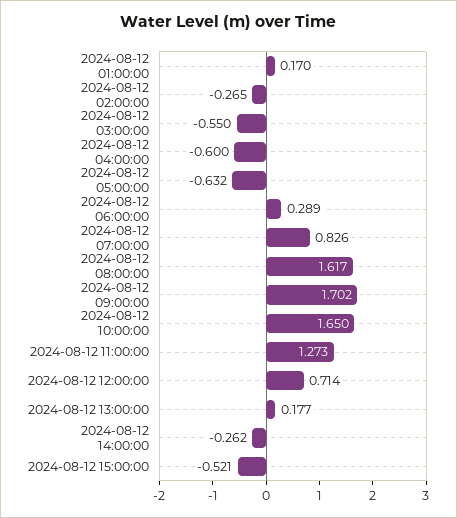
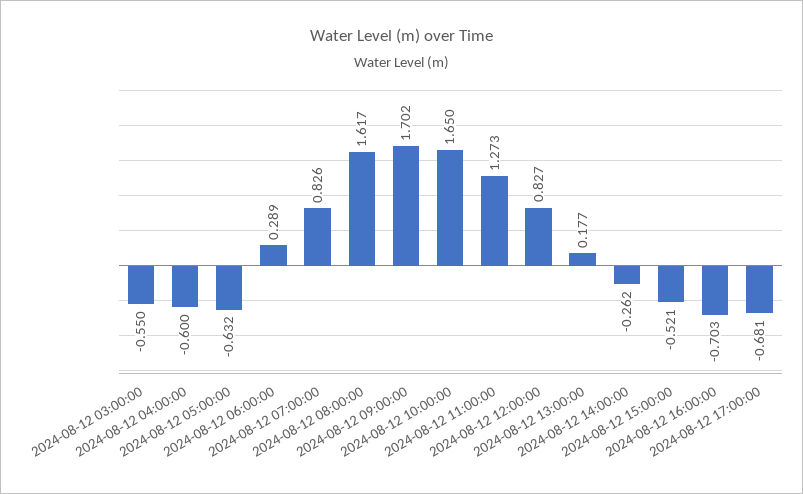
2024-08-12 01:00:00: 0.17 -> none
2024-08-12 02:00:00: -0.265 -> none
2024-08-12 12:00:00: 0.714 -> 0.827
2024-08-12 16:00:00: none -> -0.703
2024-08-12 17:00:00: none -> -0.681

